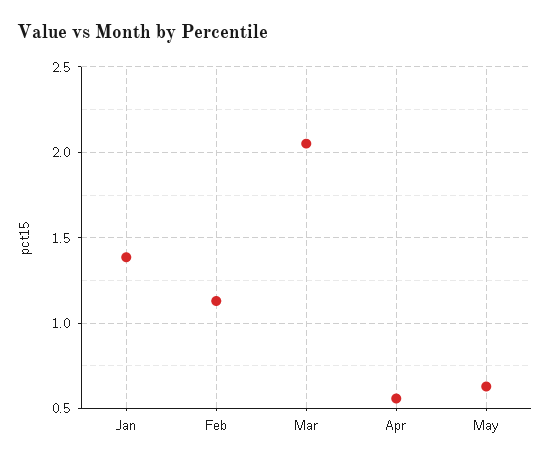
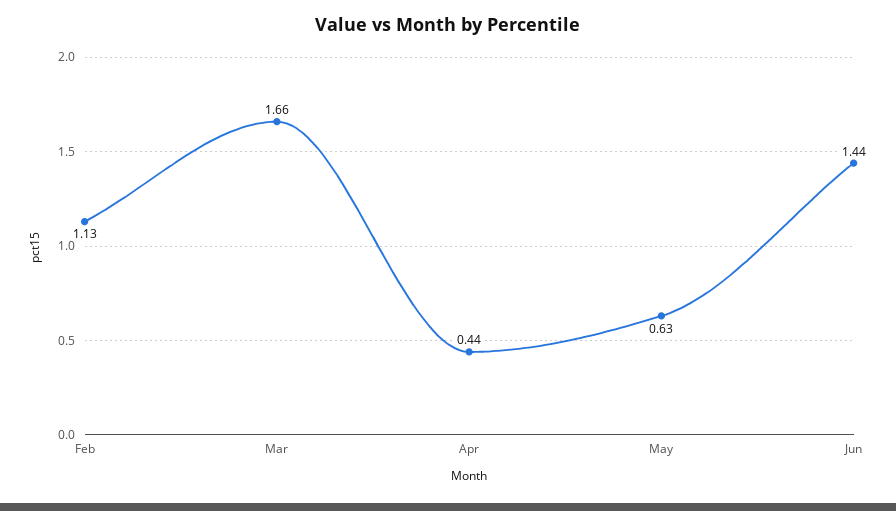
Jan: 1.4 -> none
Mar: 2.05 -> 1.66
Apr: 0.55 -> 0.44
Jun: none -> 1.44

